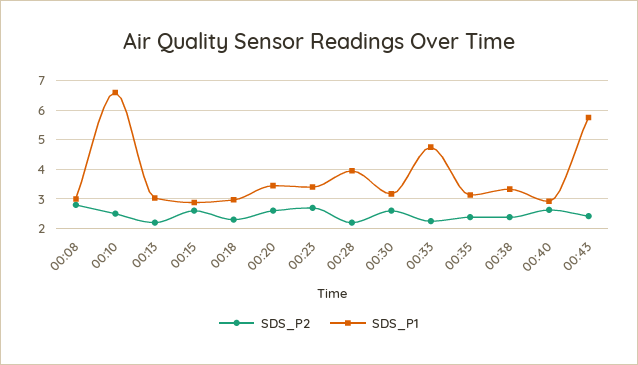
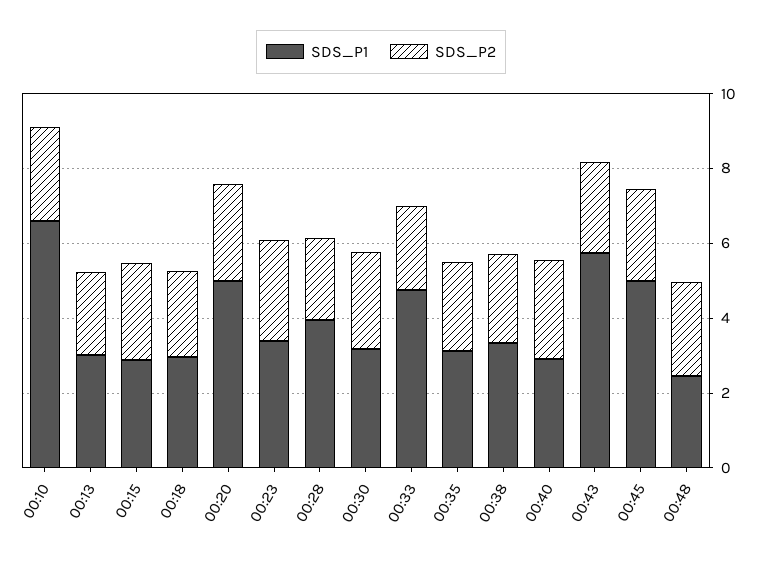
SDS_P2, 00:08: 2.75 -> none
SDS_P1, 00:08: 3 -> none
SDS_P1, 00:20: 3.5 -> 5
SDS_P1, 00:45: none -> 5
SDS_P2, 00:45: none -> 2.5
SDS_P1, 00:48: none -> 2.5
SDS_P2, 00:48: none -> 2.5

